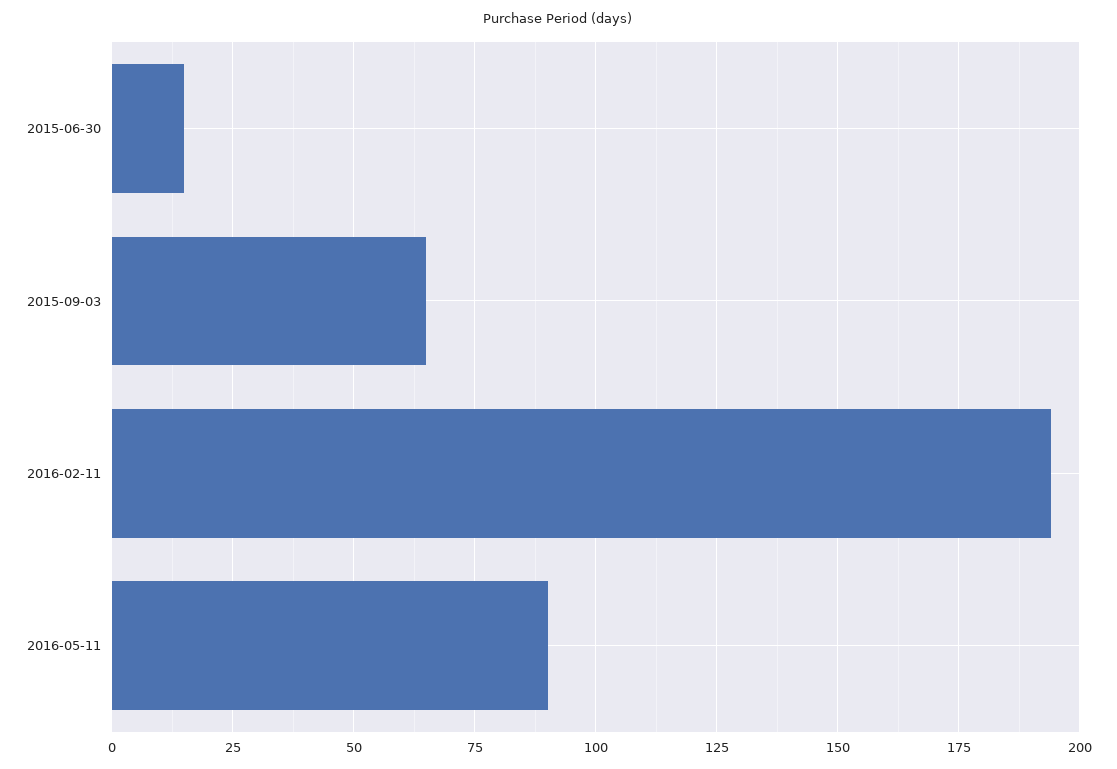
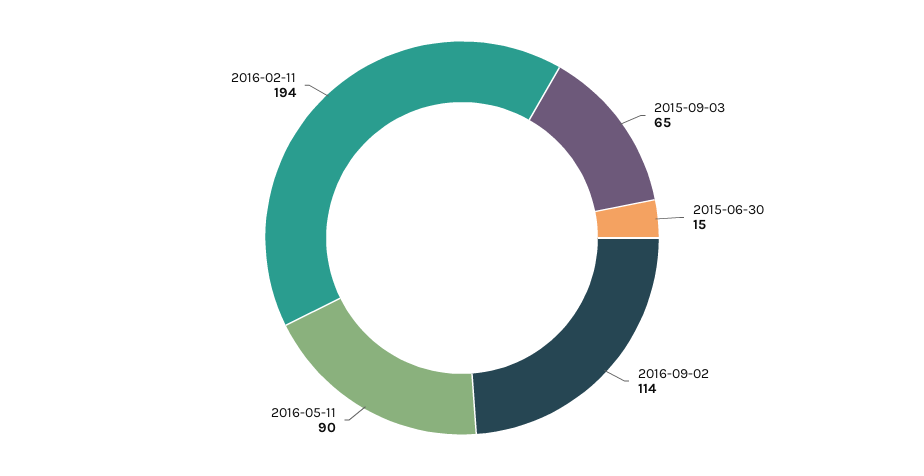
2016-09-02: none -> 114

